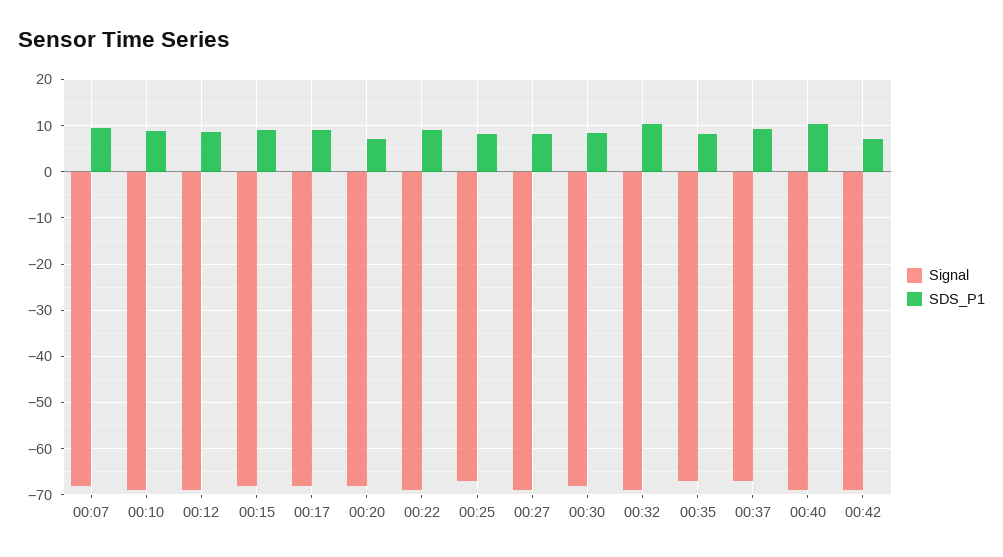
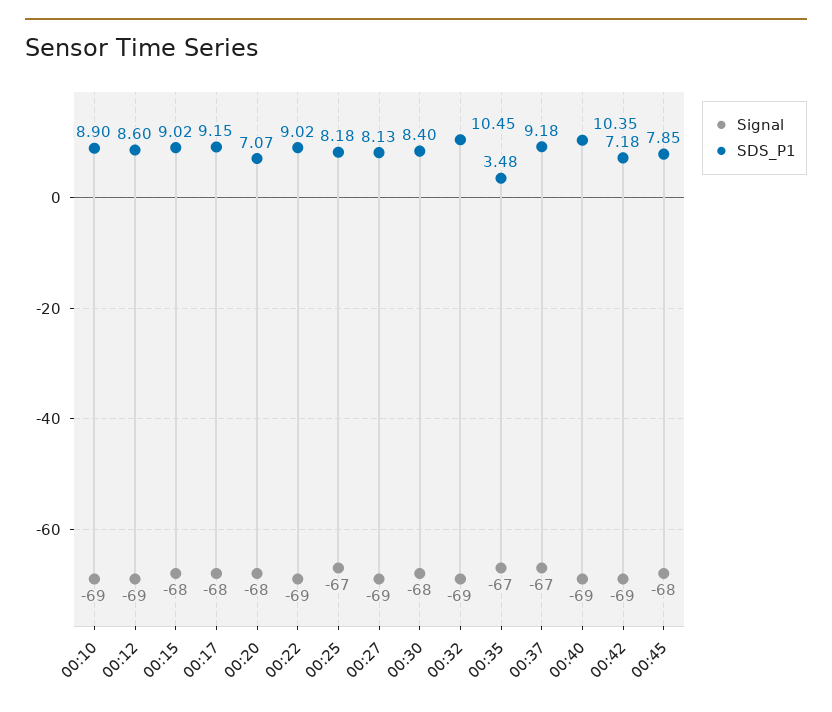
Signal, 00:07: -68 -> none
SDS_P1, 00:07: 10 -> none
SDS_P1, 00:35: 8 -> 3.48
Signal, 00:45: none -> -68
SDS_P1, 00:45: none -> 7.85

